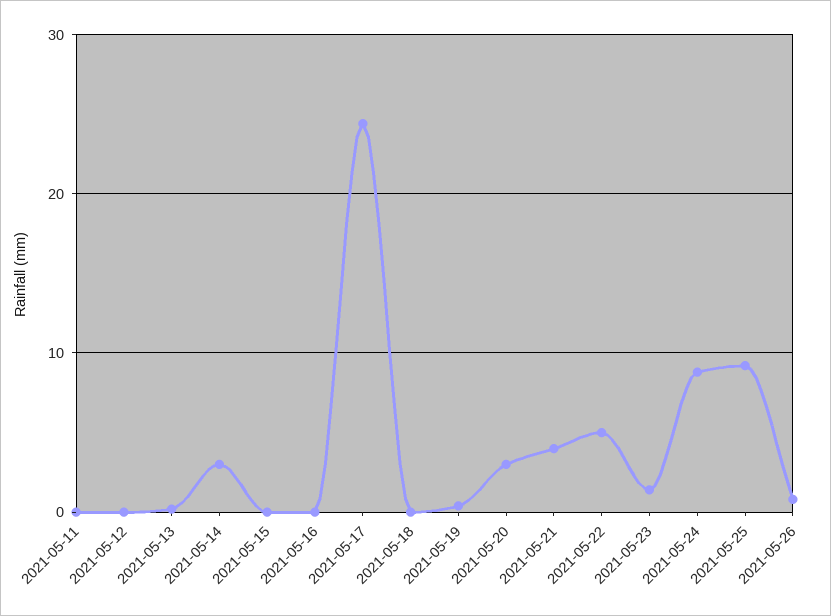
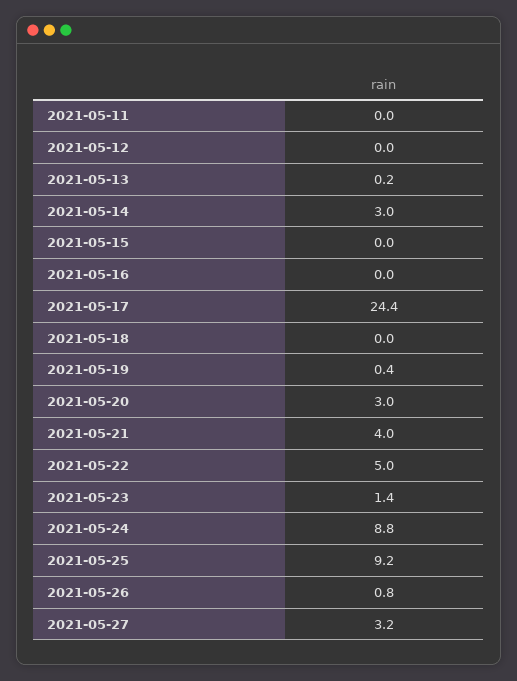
2021-05-27: none -> 3.2

